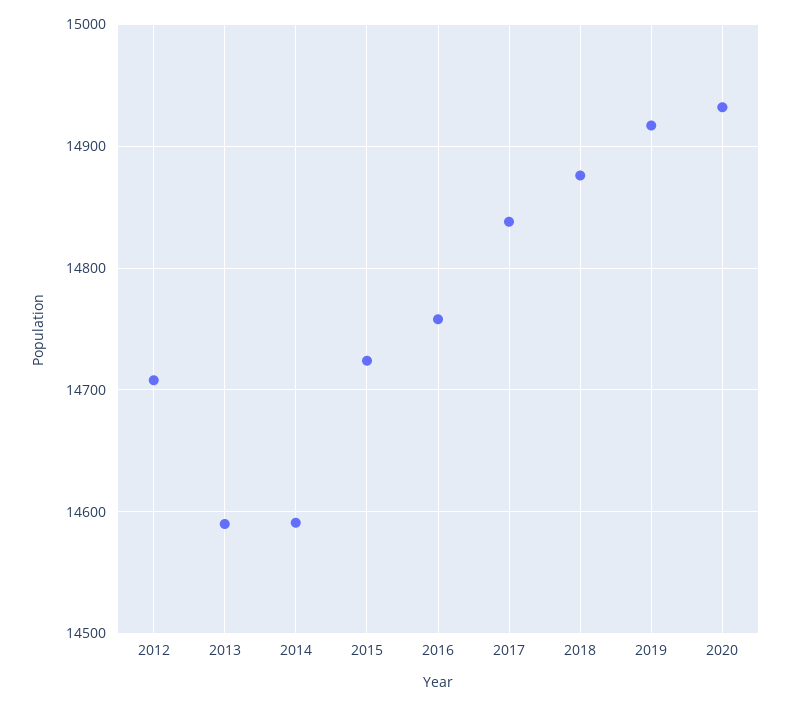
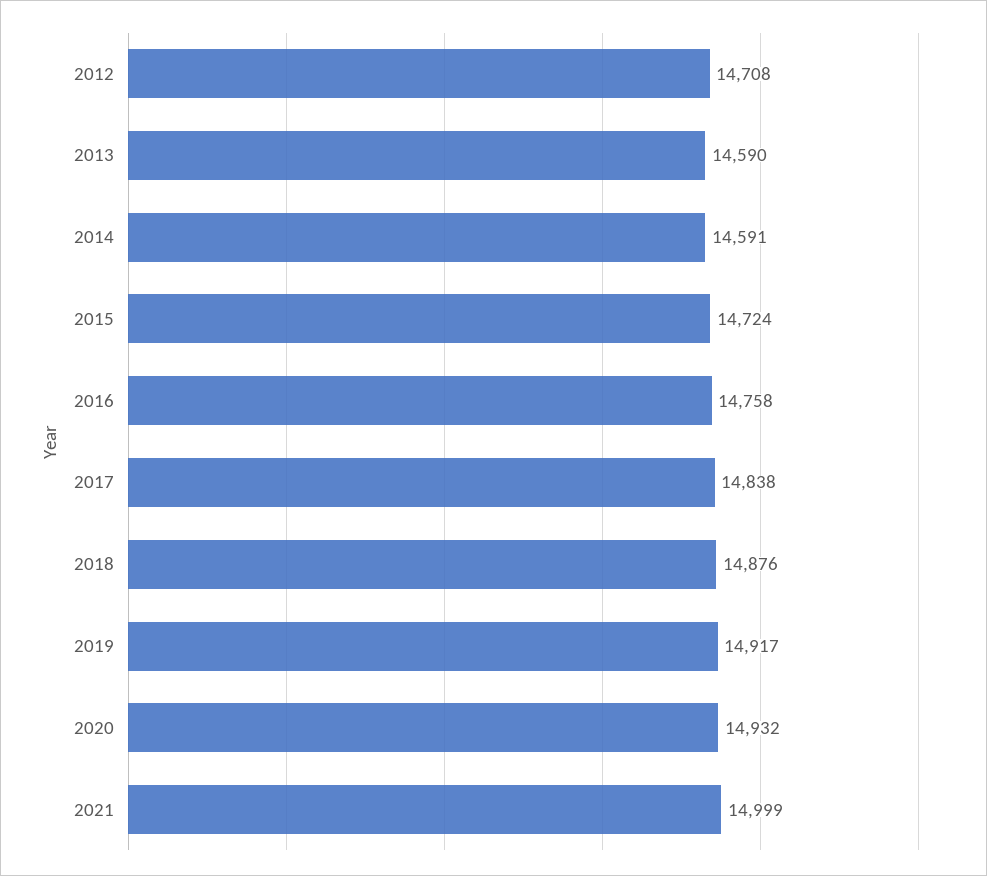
2021: none -> 14999

